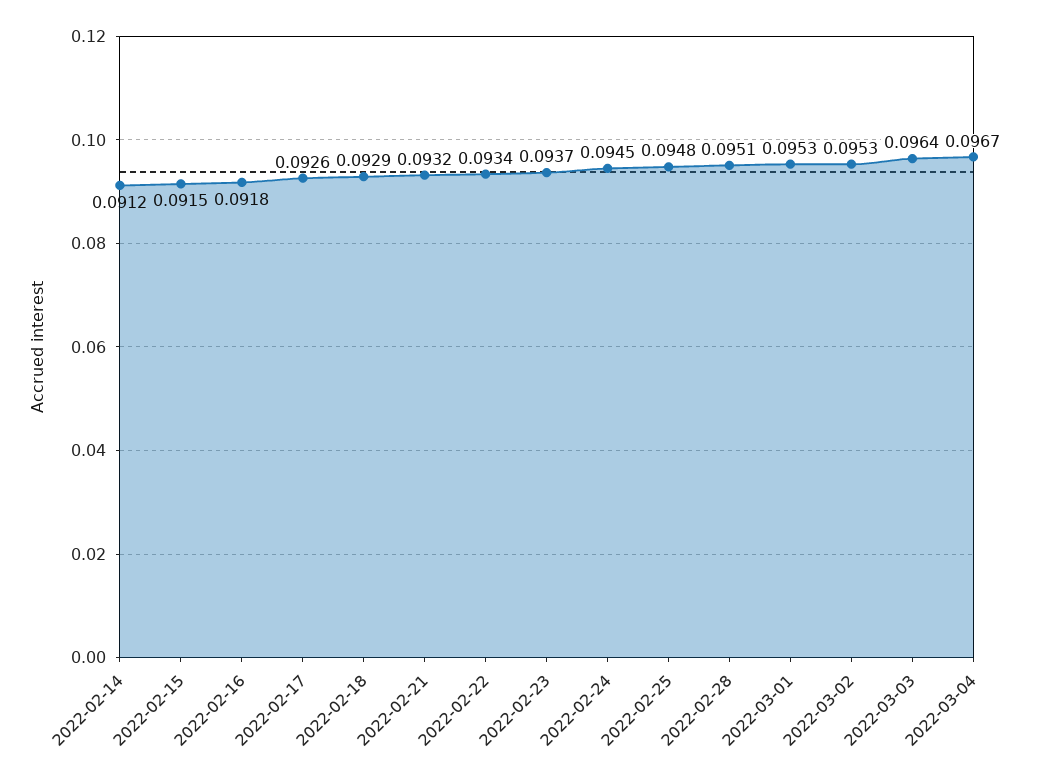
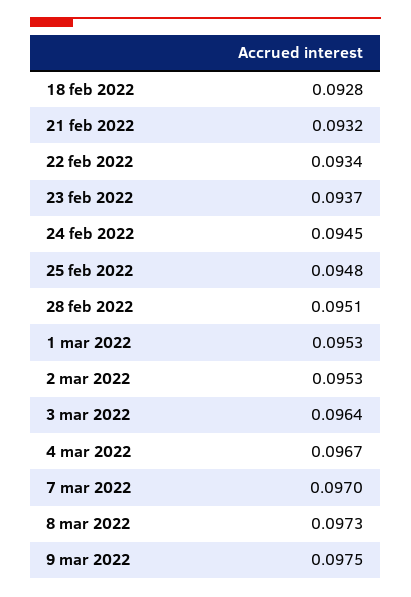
2022-02-14: 0.0912 -> none
2022-02-15: 0.0915 -> none
2022-02-16: 0.0918 -> none
2022-02-17: 0.0926 -> none
2022-02-18: 0.0929 -> 0.0928
7 mar 2022: none -> 0.097
8 mar 2022: none -> 0.0973
9 mar 2022: none -> 0.0975

